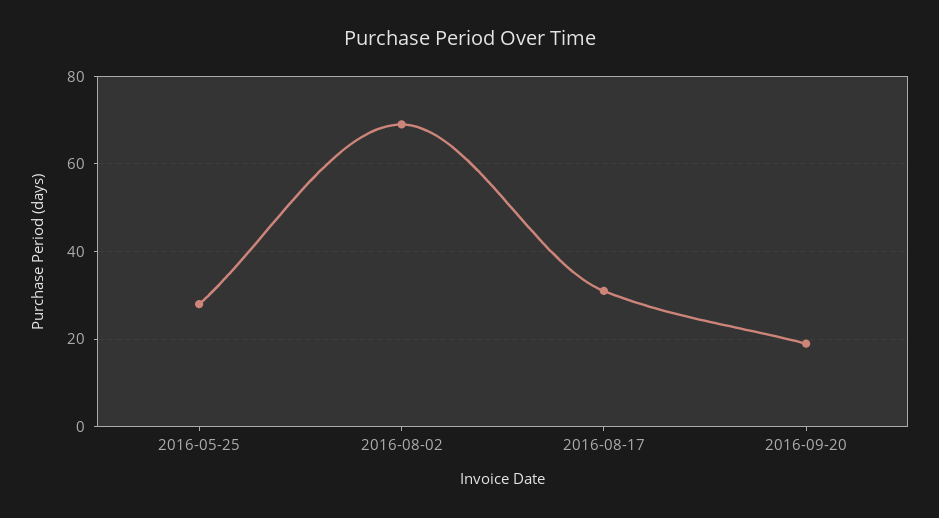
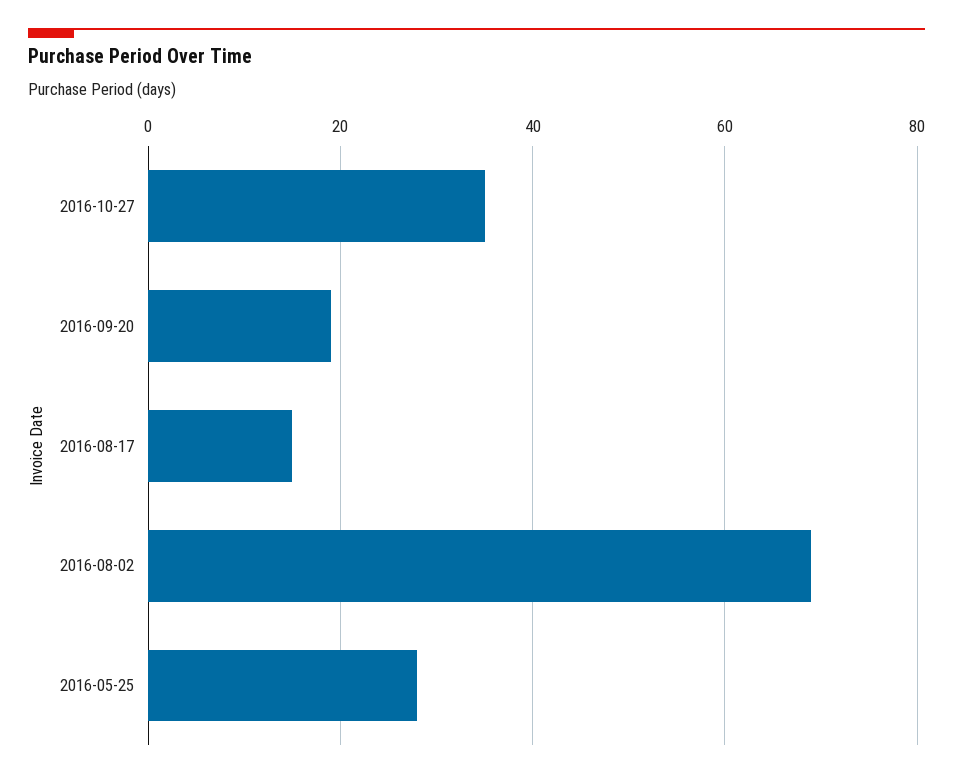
2016-08-17: 30 -> 15
2016-10-27: none -> 35

